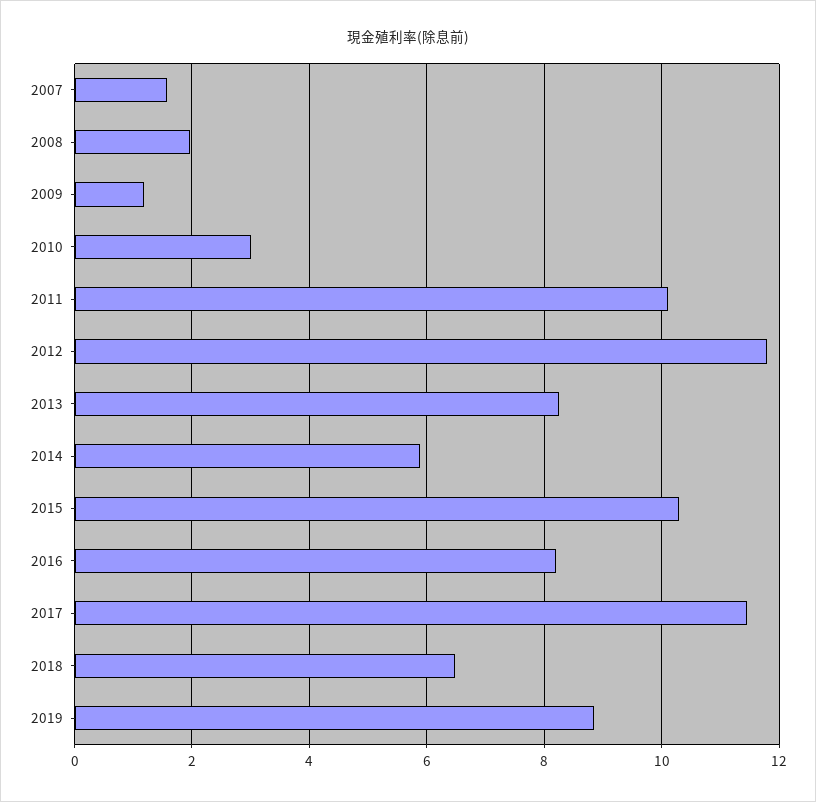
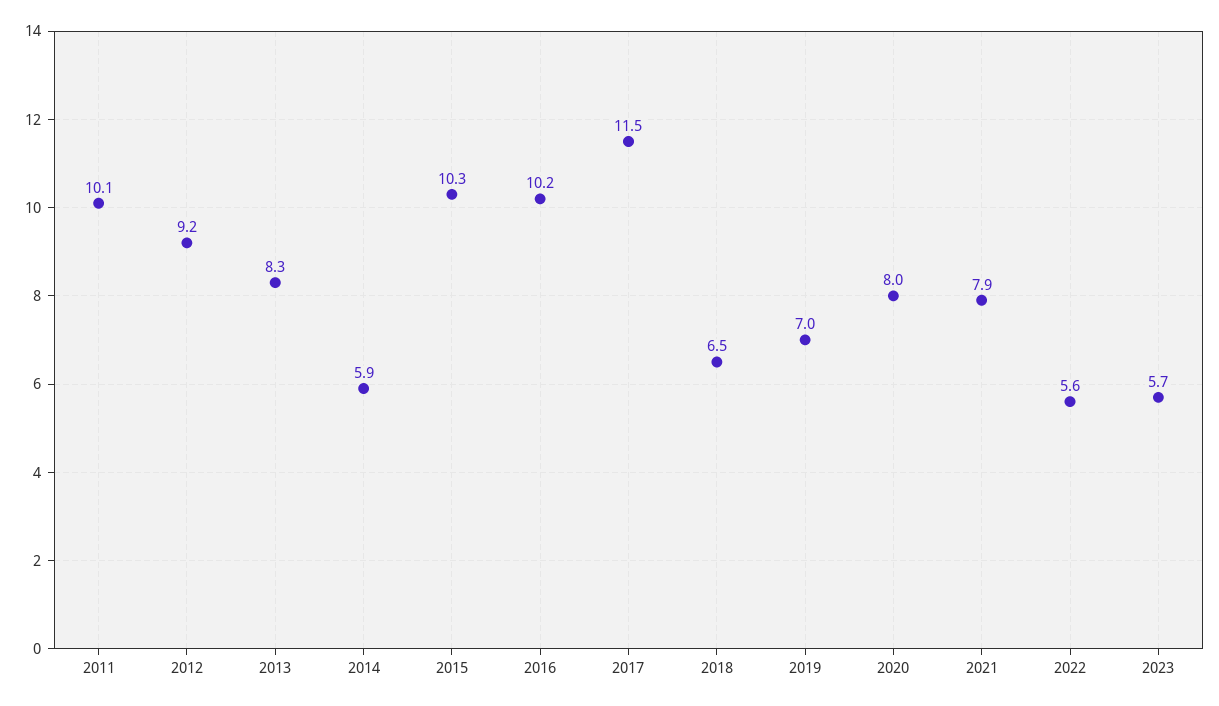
2007: 1.6 -> none
2008: 2 -> none
2009: 1.2 -> none
2010: 3 -> none
2012: 11.8 -> 9.2
2016: 8.2 -> 10.2
2019: 8.8 -> 7
2020: none -> 8
2021: none -> 7.9
2022: none -> 5.6
2023: none -> 5.7

